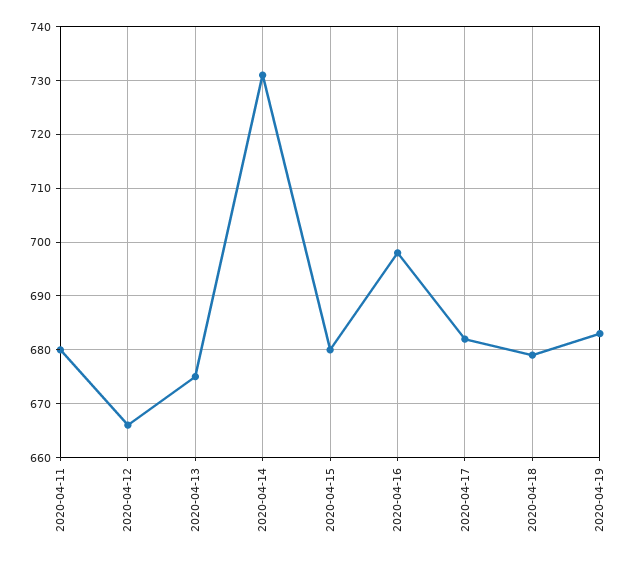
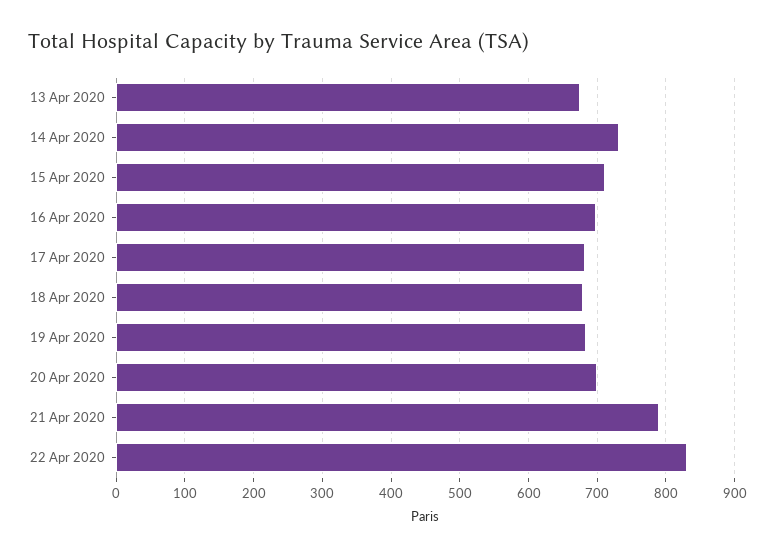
2020-04-11: 680 -> none
2020-04-12: 665 -> none
2020-04-15: 680 -> 710
20 Apr 2020: none -> 700
21 Apr 2020: none -> 790
22 Apr 2020: none -> 830

